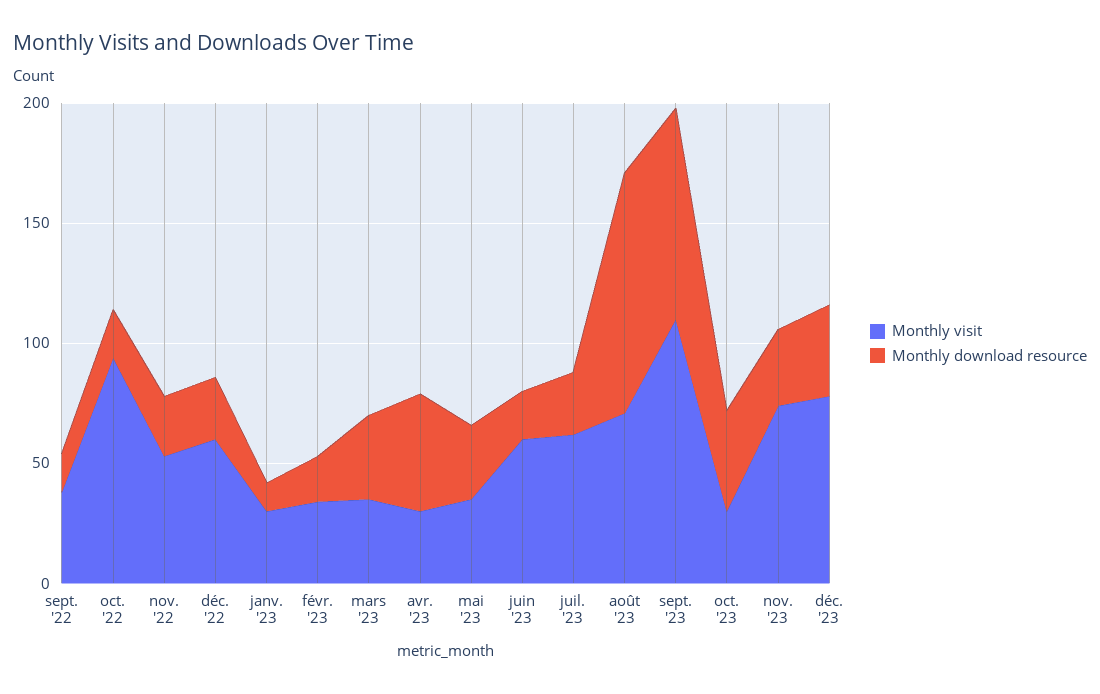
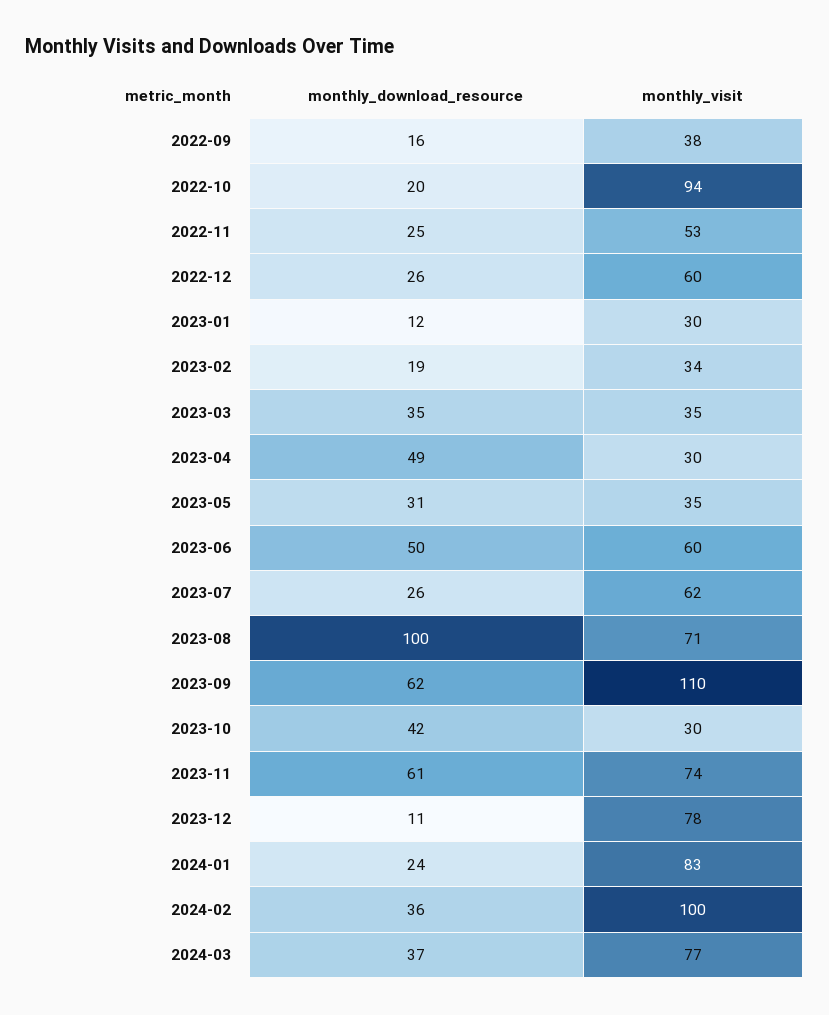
Monthly download resource, juin '23: 20 -> 50
Monthly download resource, sept. '23: 90 -> 62
Monthly download resource, nov. '23: 30 -> 61
Monthly download resource, déc. '23: 40 -> 11
Monthly download resource, 2024-01: none -> 24
Monthly visit, 2024-01: none -> 83
Monthly download resource, 2024-02: none -> 36
Monthly visit, 2024-02: none -> 100
Monthly download resource, 2024-03: none -> 37
Monthly visit, 2024-03: none -> 77

